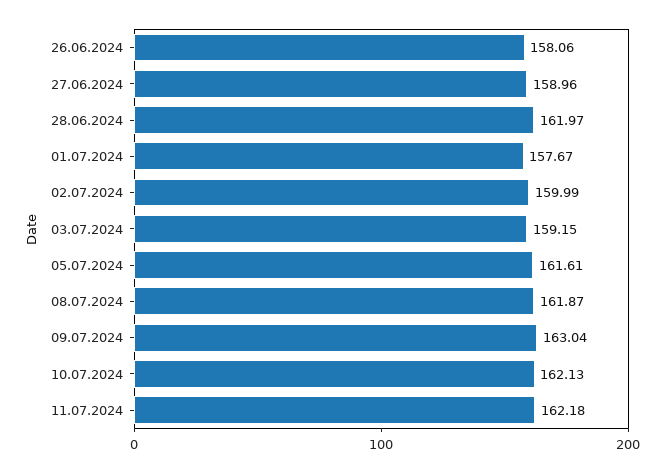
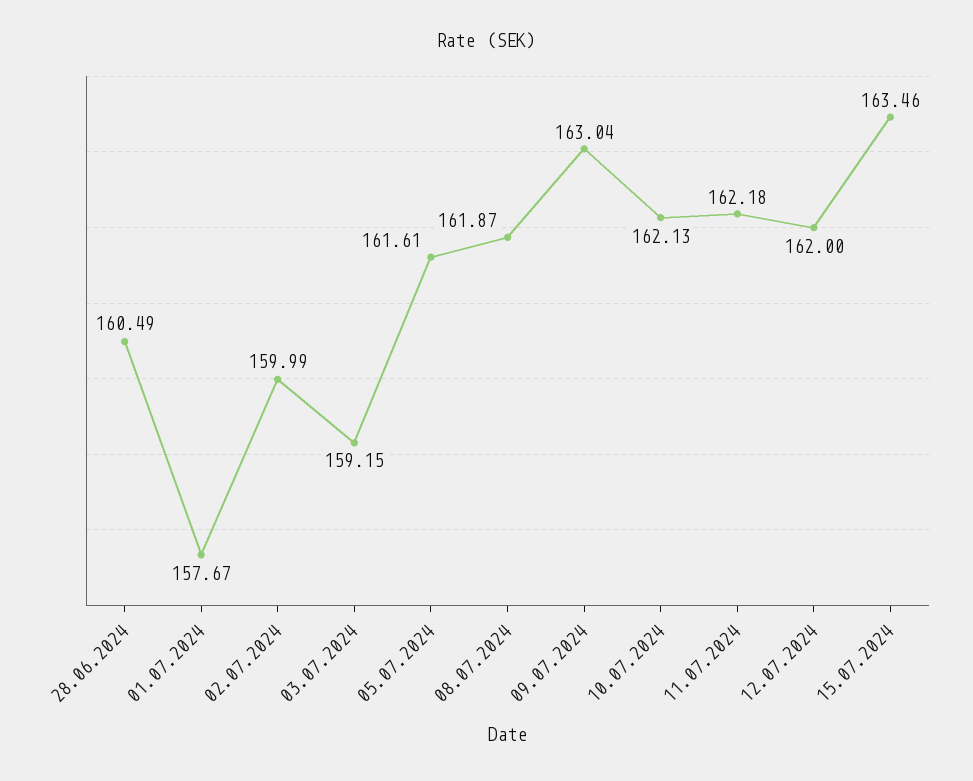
26.06.2024: 158.06 -> none
27.06.2024: 158.96 -> none
28.06.2024: 161.97 -> 160.49
12.07.2024: none -> 162
15.07.2024: none -> 163.46

